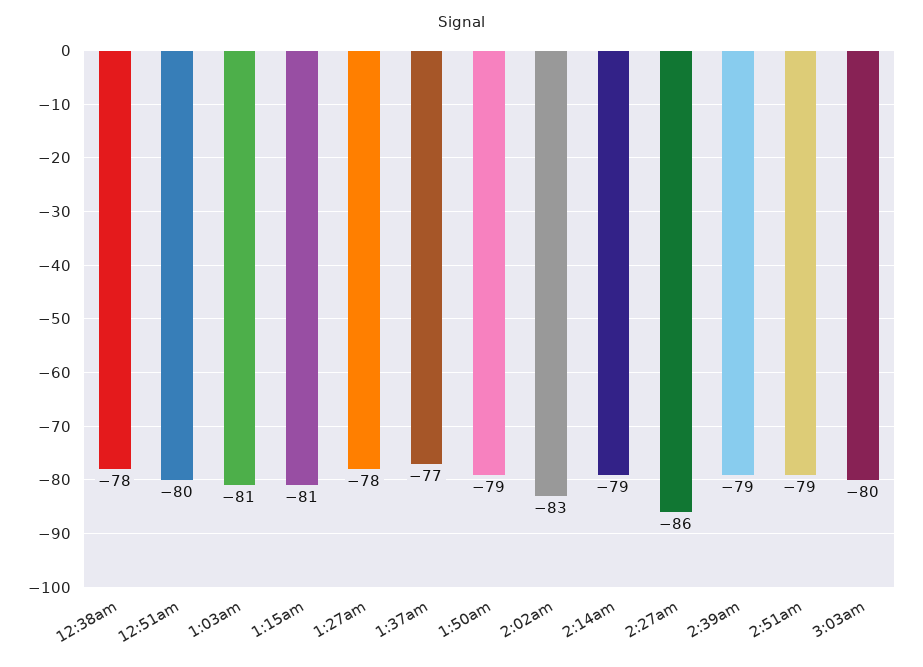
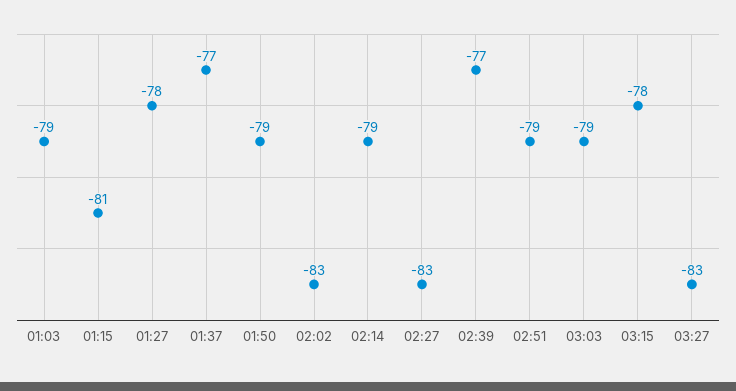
12:38am: -78 -> none
12:51am: -80 -> none
1:03am: -81 -> -79
2:27am: -86 -> -83
2:39am: -79 -> -77
3:03am: -80 -> -79
03:15: none -> -78
03:27: none -> -83

